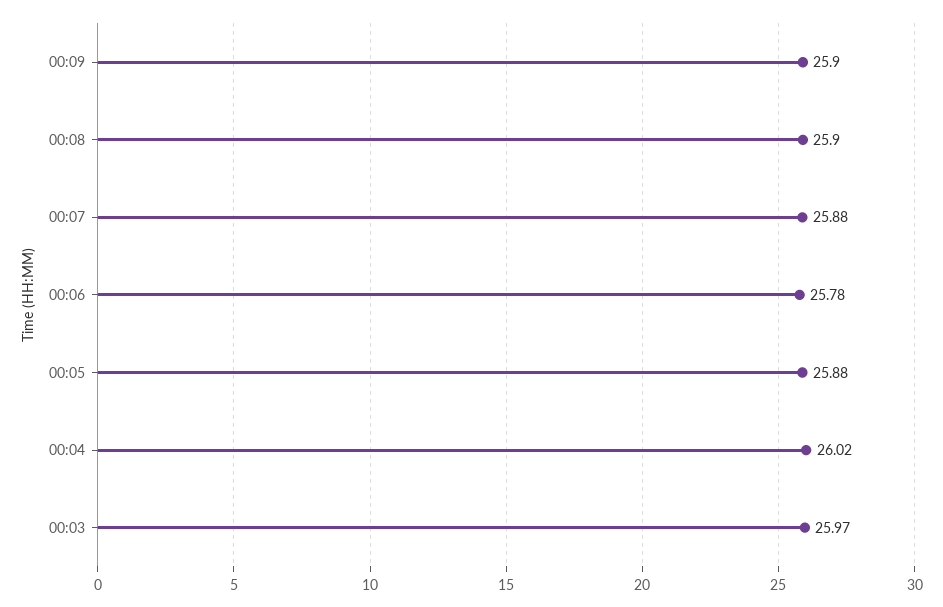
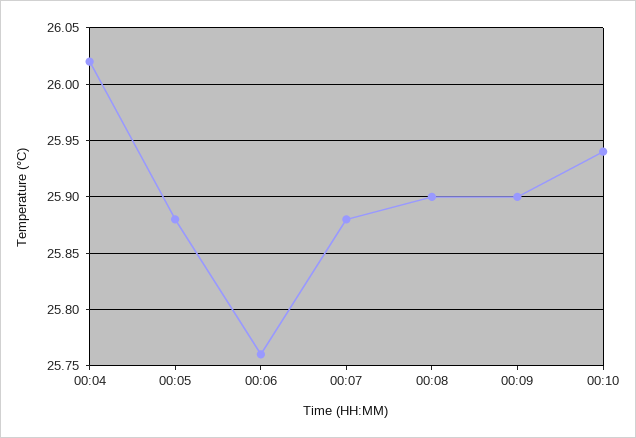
00:06: 25.78 -> 25.76
00:03: 25.97 -> none
00:10: none -> 25.94

